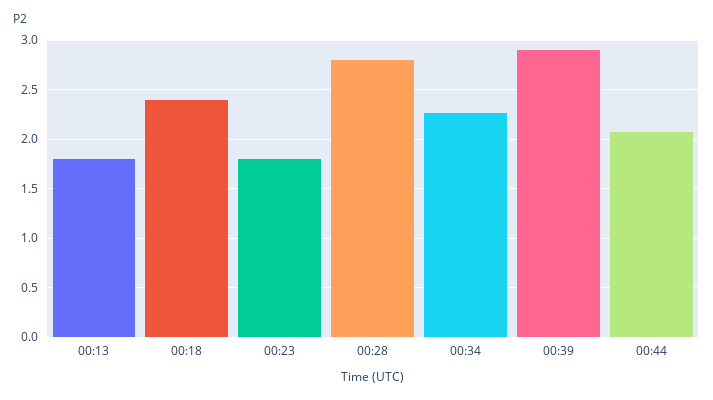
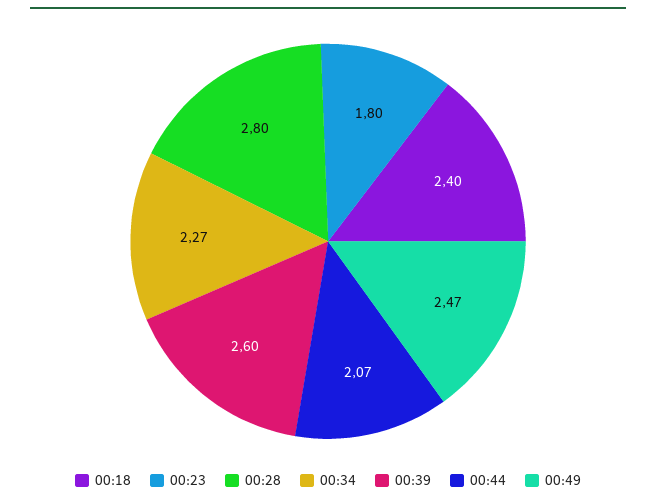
00:13: 1.8 -> none
00:39: 2.9 -> 2.6
00:49: none -> 2.47

